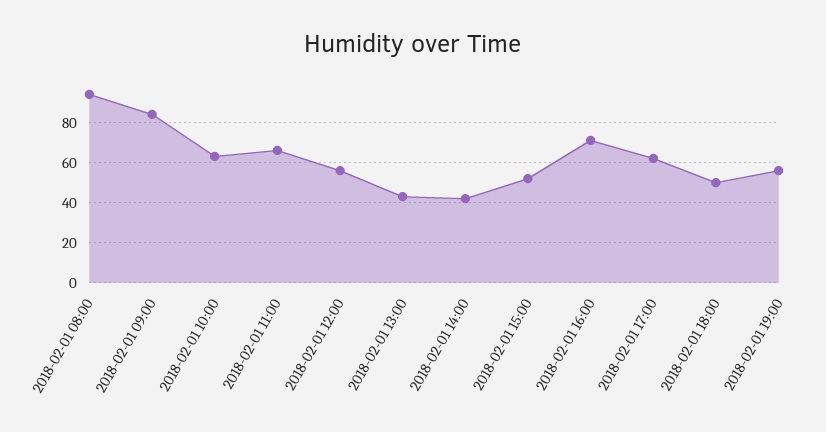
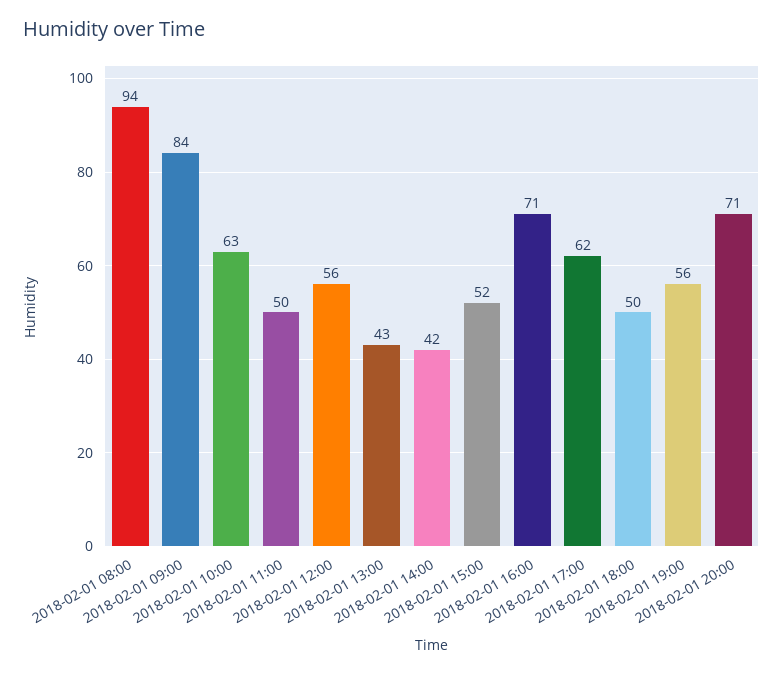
2018-02-01 11:00: 65 -> 50
2018-02-01 20:00: none -> 71

